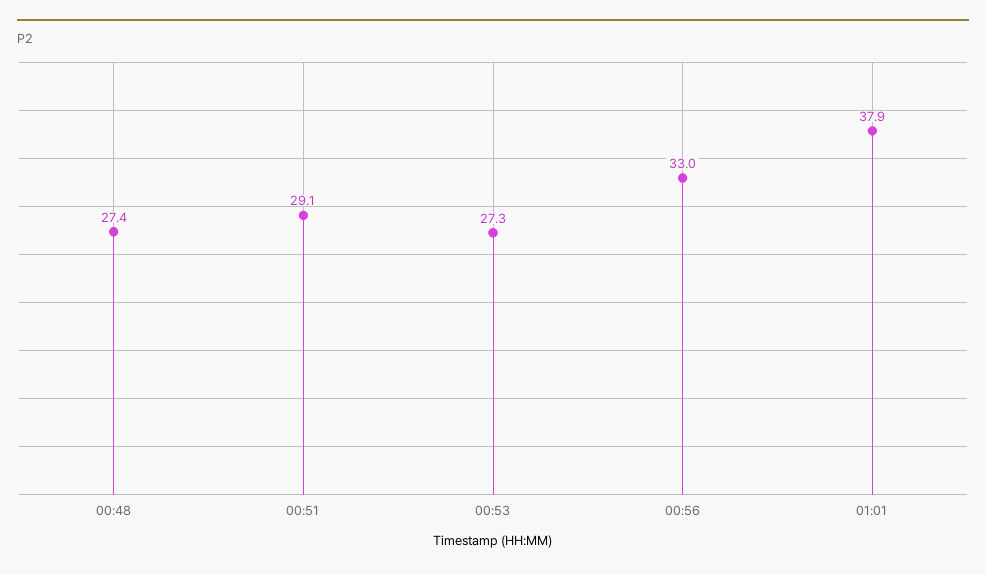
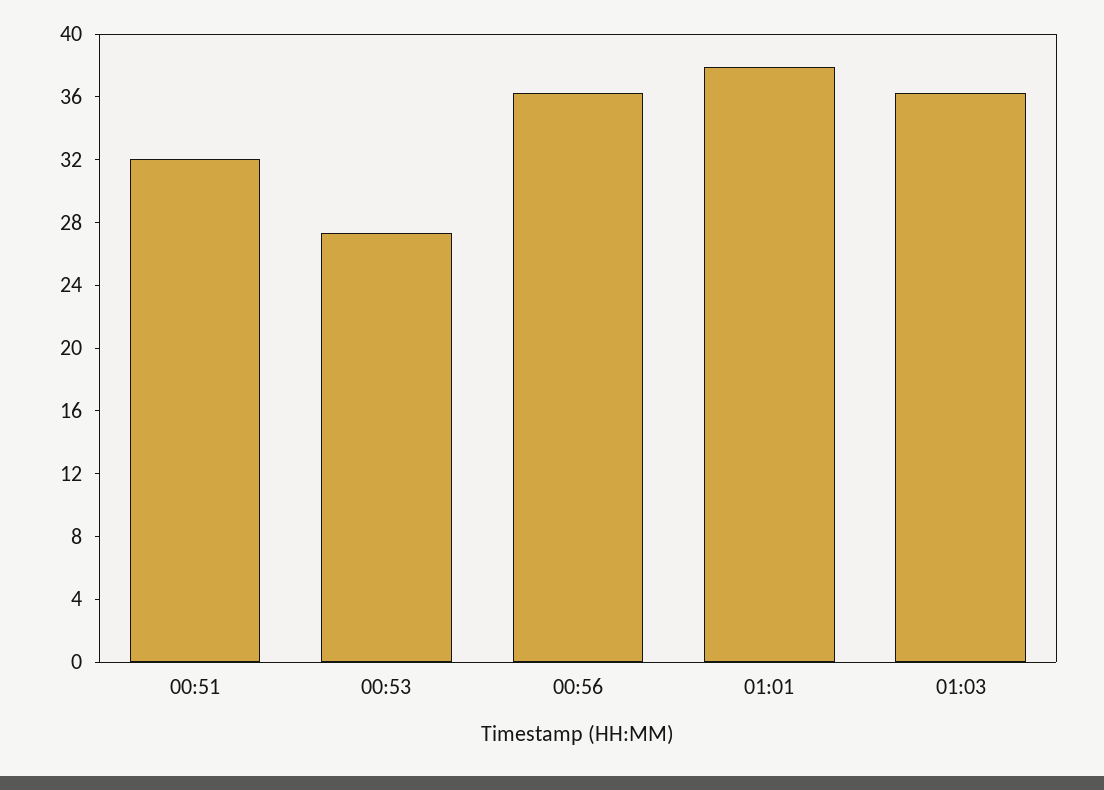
00:48: 27.4 -> none
00:51: 29.1 -> 32
00:56: 33 -> 36
01:03: none -> 36

